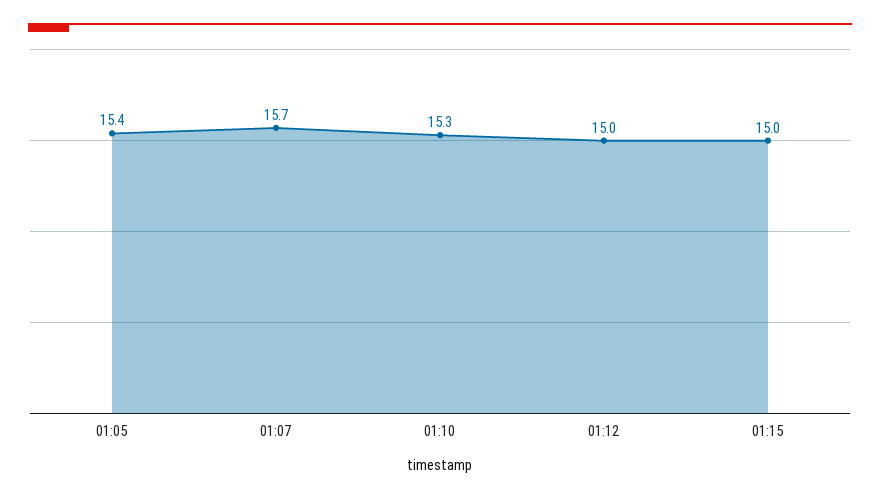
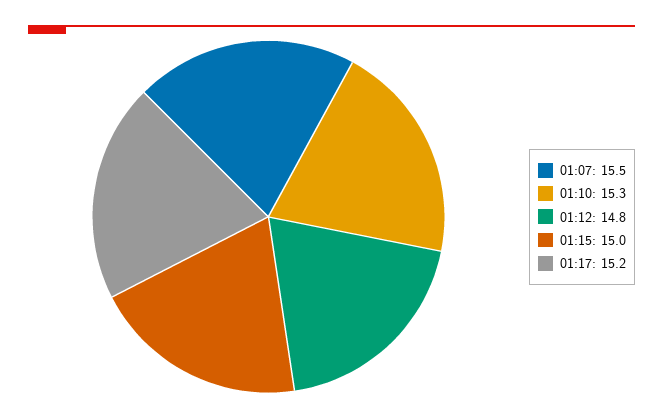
01:05: 15.4 -> none
01:07: 15.7 -> 15.5
01:12: 15 -> 14.8
01:17: none -> 15.2

